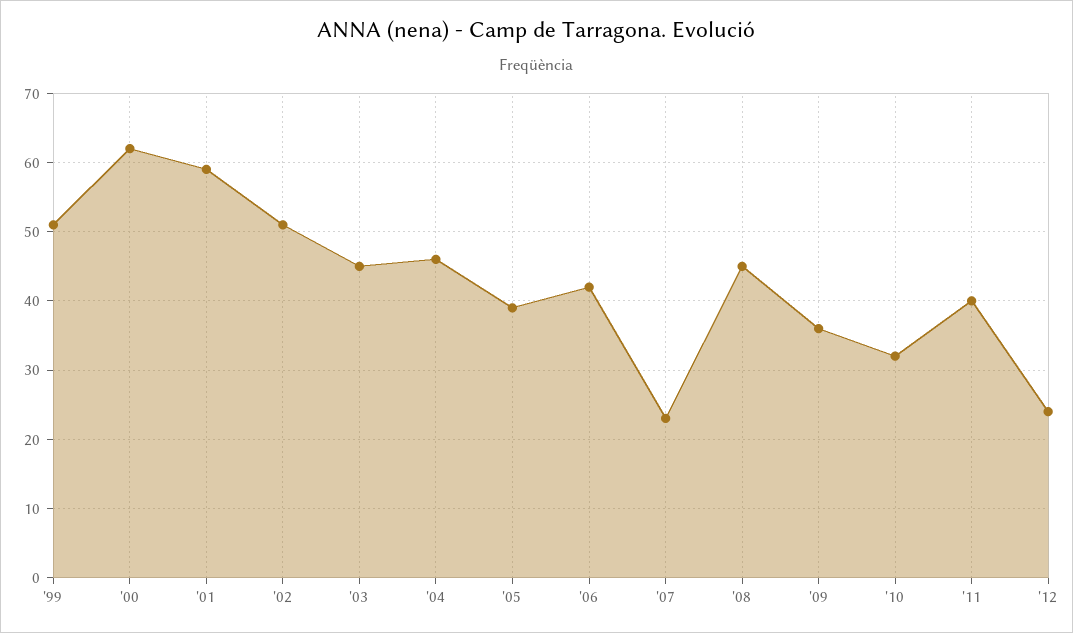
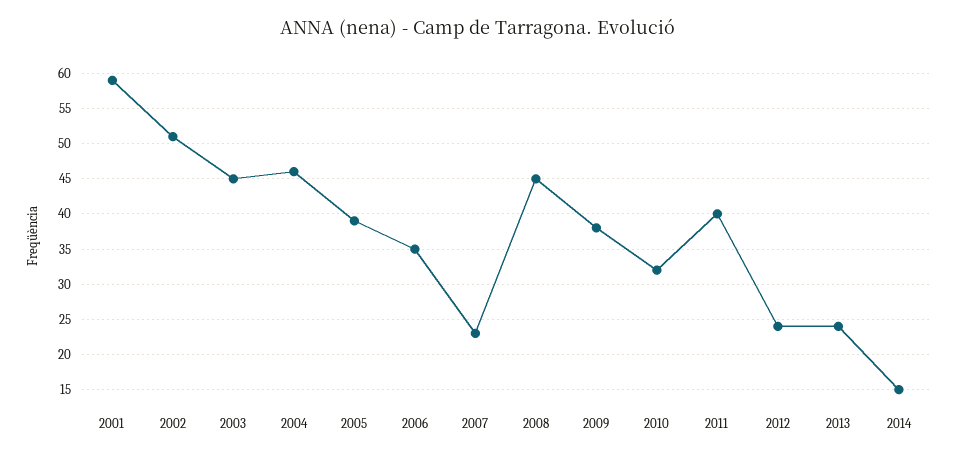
'99: 51 -> none
'00: 62 -> none
'06: 42 -> 35
'09: 36 -> 38
2013: none -> 24
2014: none -> 15

